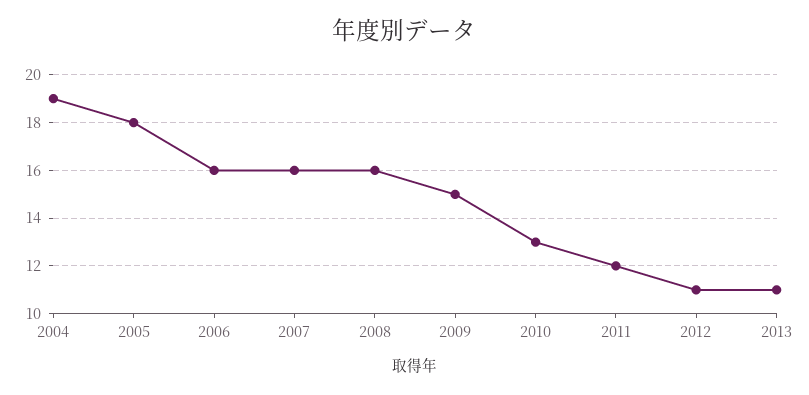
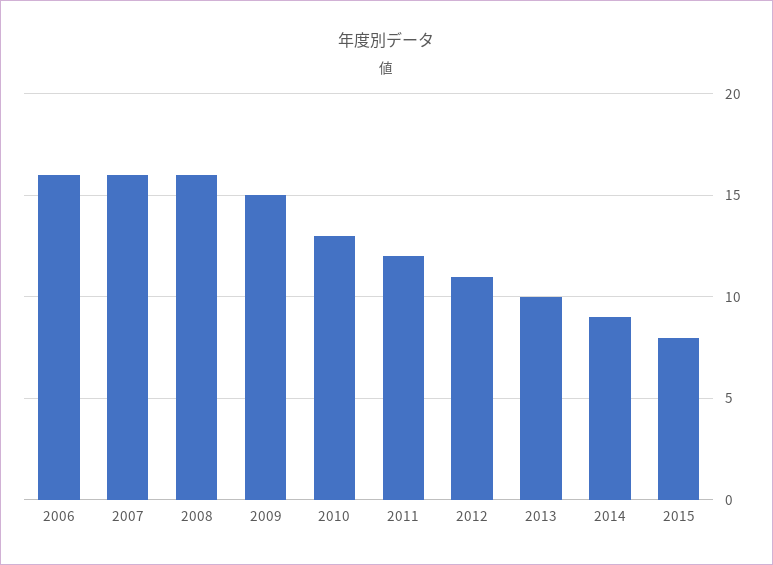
2004: 19 -> none
2005: 18 -> none
2013: 11 -> 10
2014: none -> 9
2015: none -> 8

